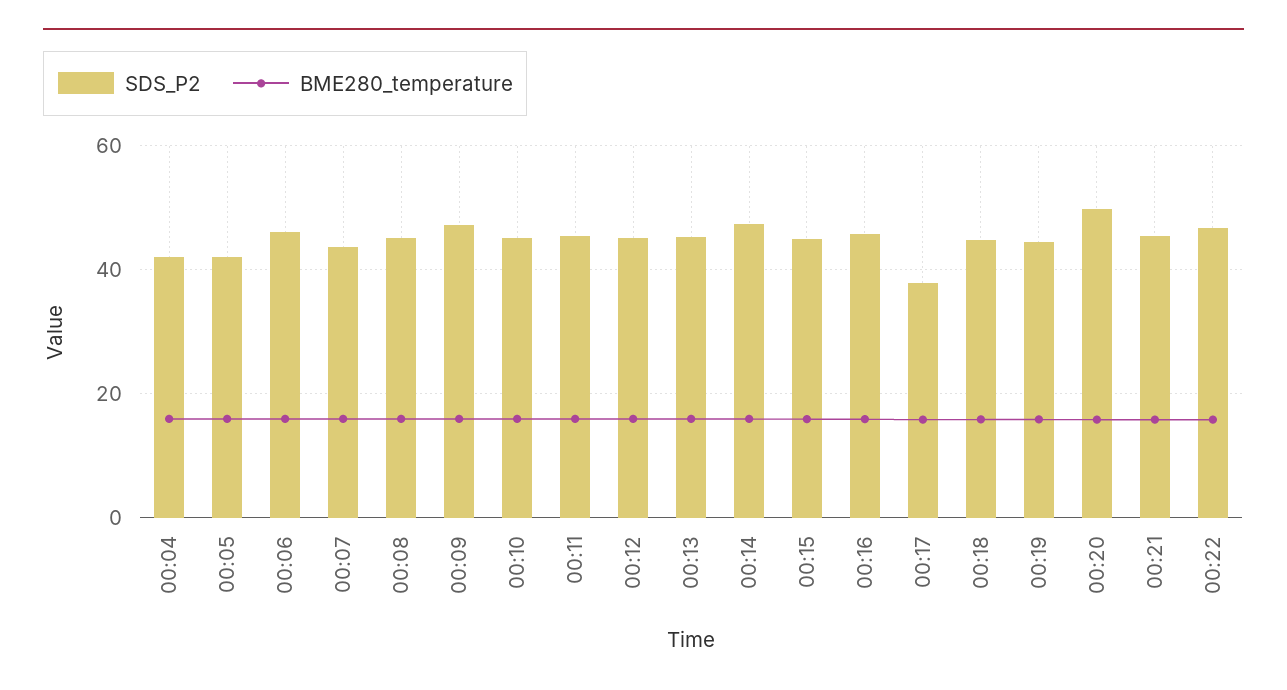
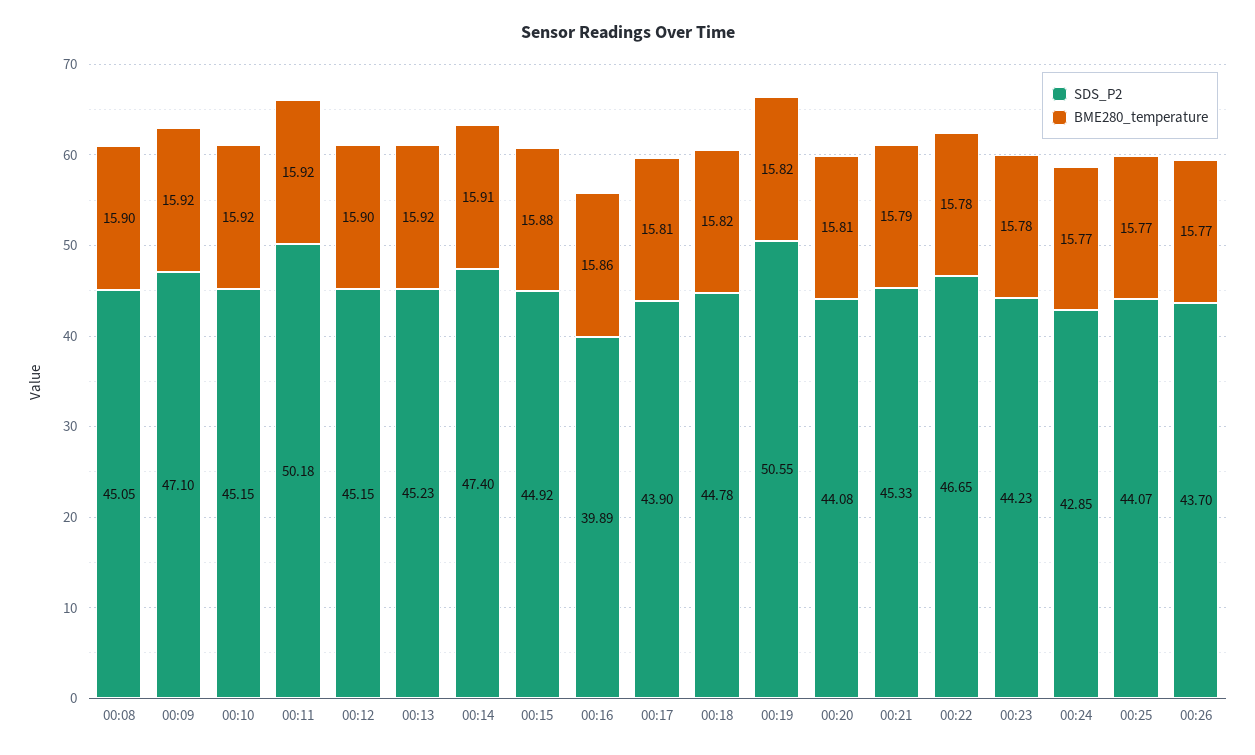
SDS_P2, 00:04: 42 -> none
BME280_temperature, 00:04: 16 -> none
SDS_P2, 00:05: 42 -> none
BME280_temperature, 00:05: 16 -> none
SDS_P2, 00:06: 46 -> none
BME280_temperature, 00:06: 16 -> none
SDS_P2, 00:07: 44 -> none
BME280_temperature, 00:07: 16 -> none
SDS_P2, 00:11: 46 -> 50.18
SDS_P2, 00:16: 46 -> 39.89
SDS_P2, 00:17: 38 -> 43.9
SDS_P2, 00:19: 44 -> 50.55
SDS_P2, 00:20: 50 -> 44.08
SDS_P2, 00:23: none -> 44.23
BME280_temperature, 00:23: none -> 15.78
SDS_P2, 00:24: none -> 42.85
BME280_temperature, 00:24: none -> 15.77
SDS_P2, 00:25: none -> 44.07
BME280_temperature, 00:25: none -> 15.77
SDS_P2, 00:26: none -> 43.7
BME280_temperature, 00:26: none -> 15.77

